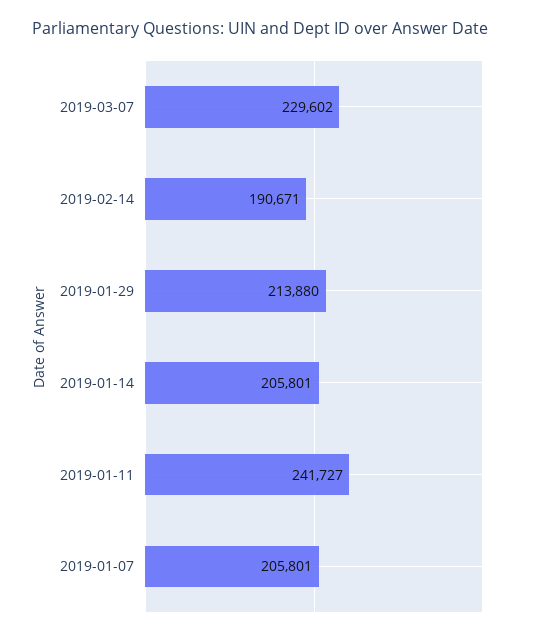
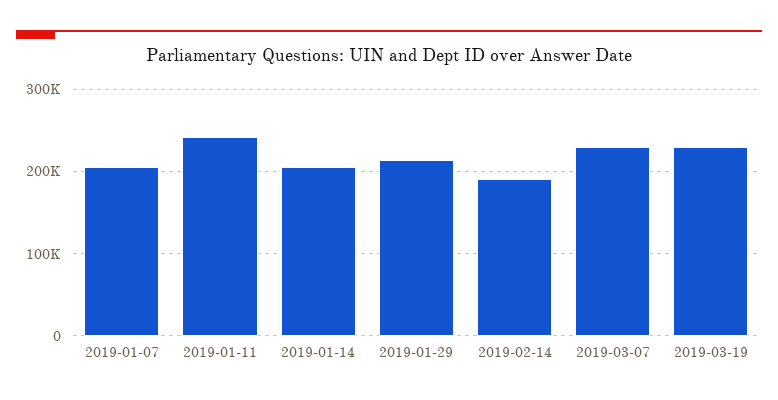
2019-03-19: none -> 230000

